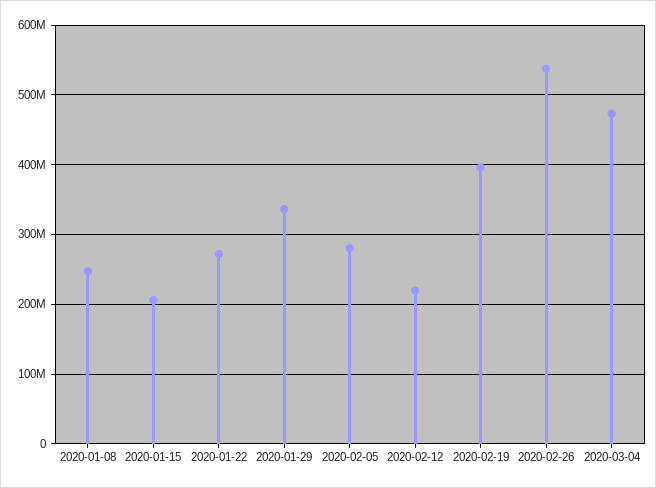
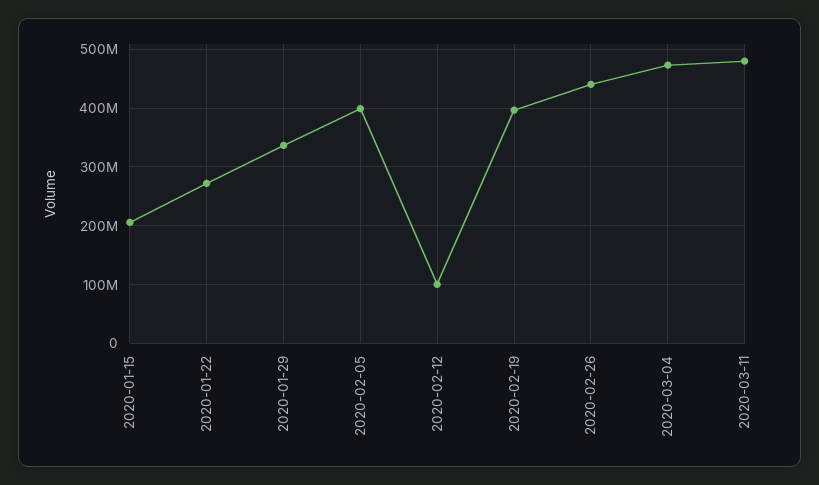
2020-01-08: 250000000 -> none
2020-02-05: 280000000 -> 400000000
2020-02-12: 220000000 -> 100000000
2020-02-26: 540000000 -> 440000000
2020-03-11: none -> 480000000

